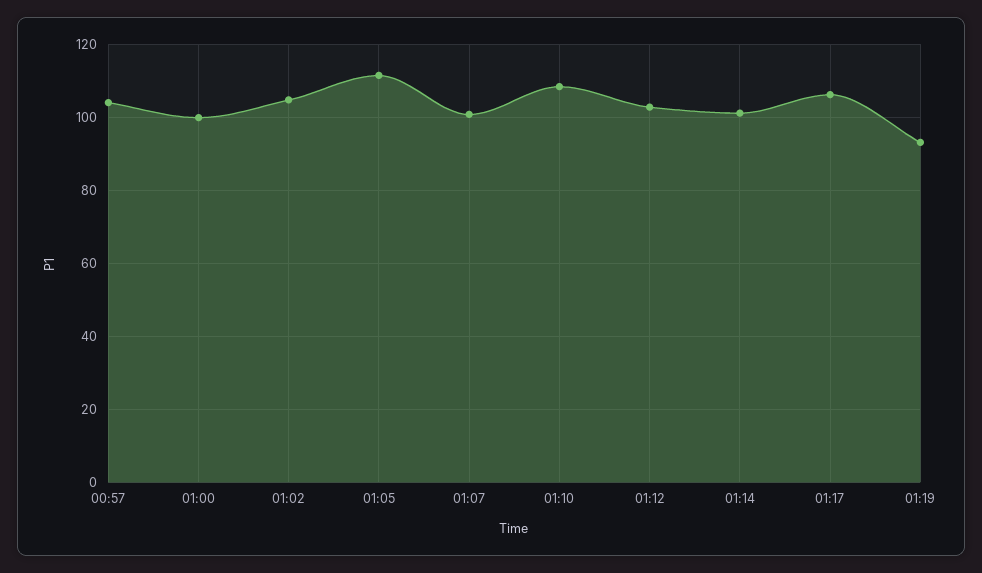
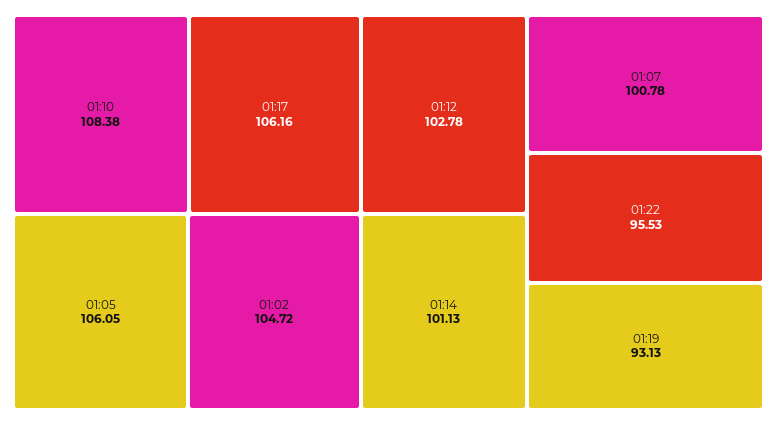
00:57: 104 -> none
01:00: 100 -> none
01:05: 112 -> 106.05
01:22: none -> 95.53

